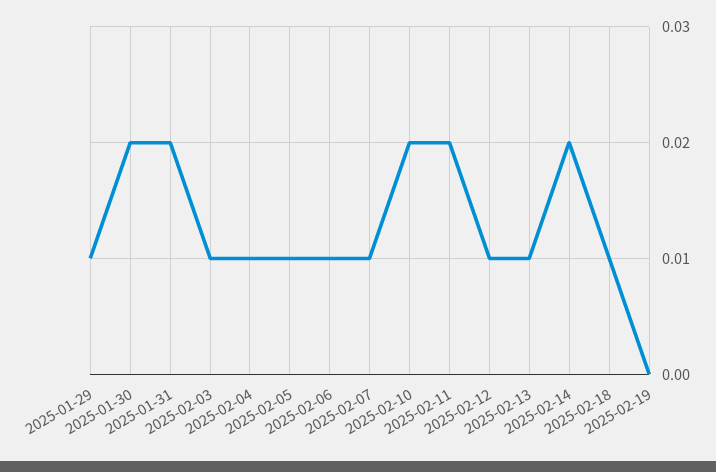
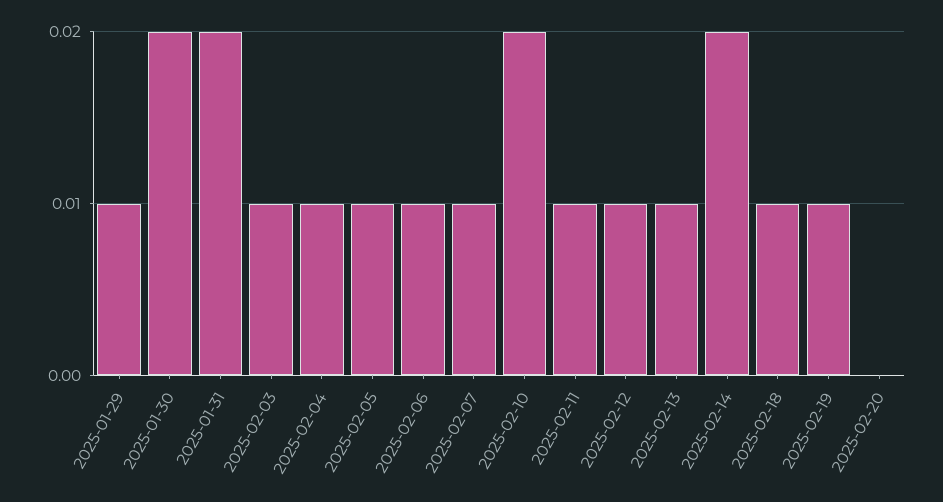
2025-02-11: 0.02 -> 0.01
2025-02-19: 0 -> 0.01
2025-02-20: none -> 0

